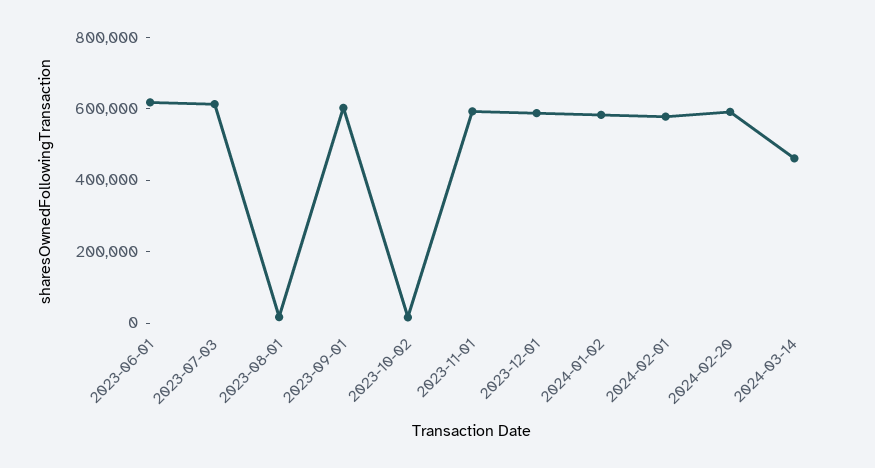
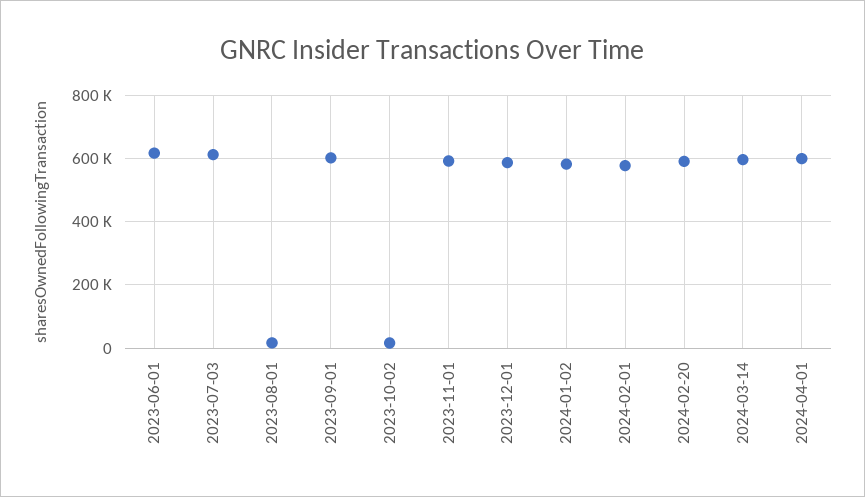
2024-03-14: 450000 -> 600000
2024-04-01: none -> 600000

